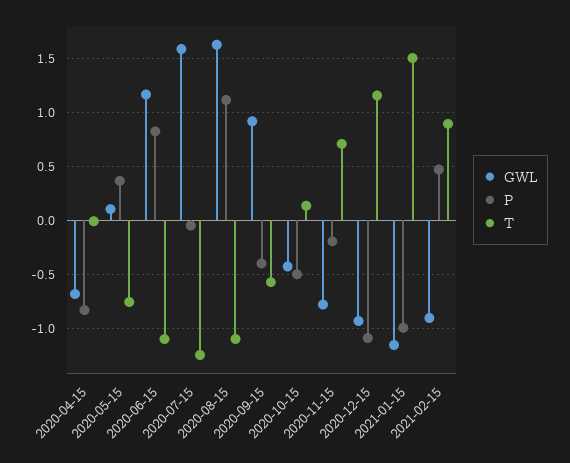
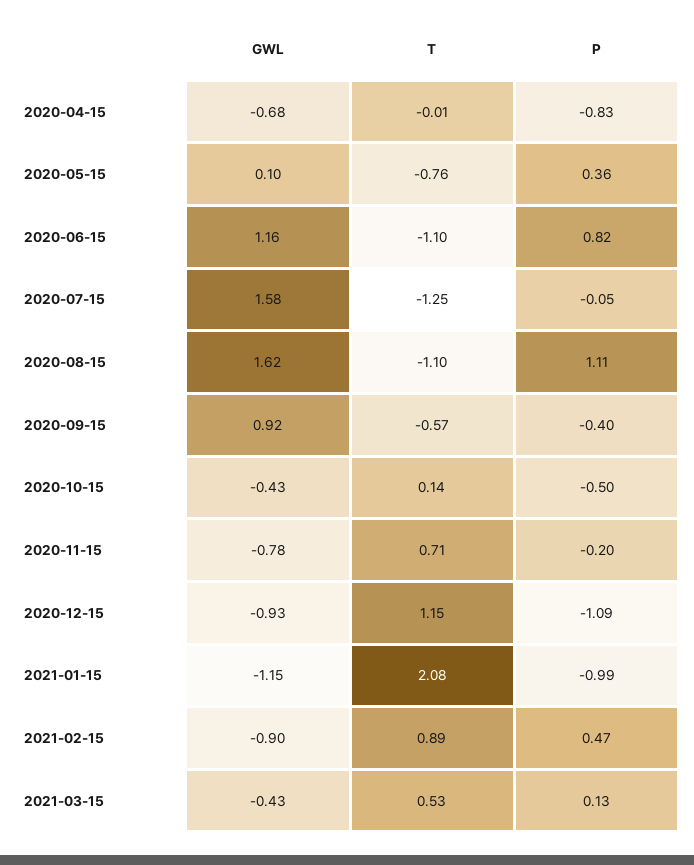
T, 2021-01-15: 1.5 -> 2.08
GWL, 2021-03-15: none -> -0.43
T, 2021-03-15: none -> 0.53
P, 2021-03-15: none -> 0.13

